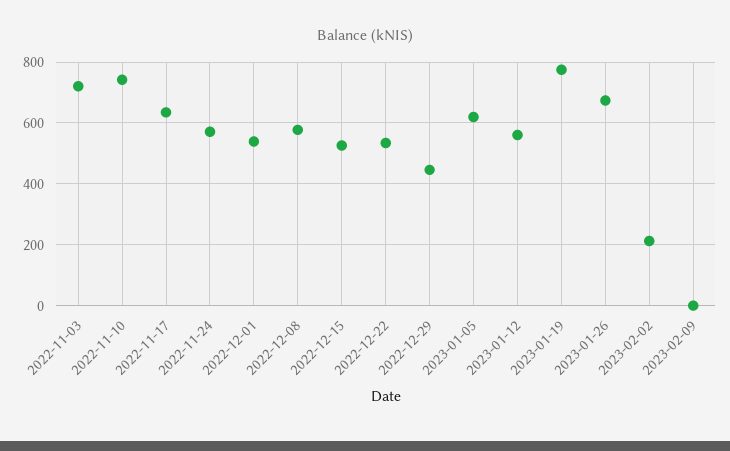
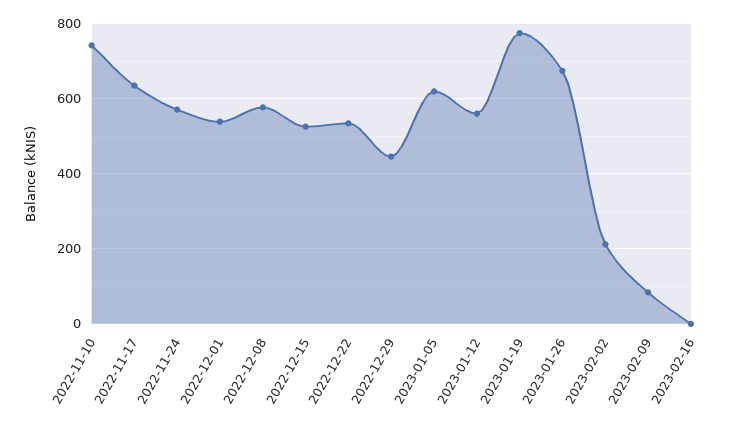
2022-11-03: 720 -> none
2023-02-09: 0 -> 80
2023-02-16: none -> 0

